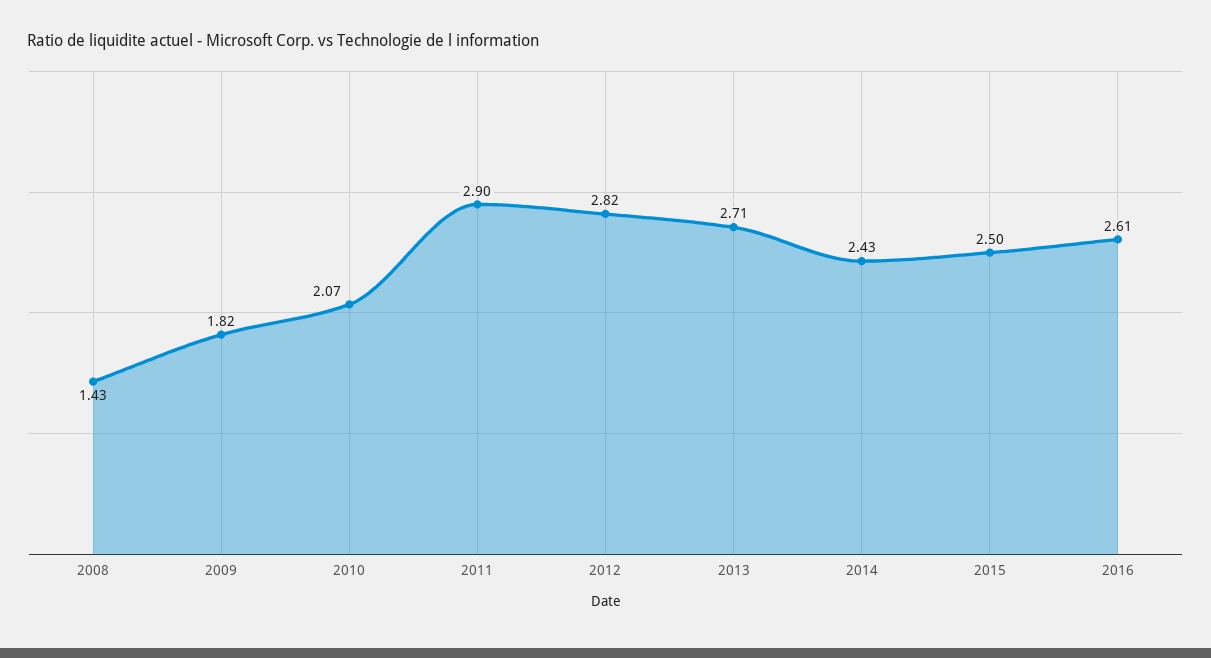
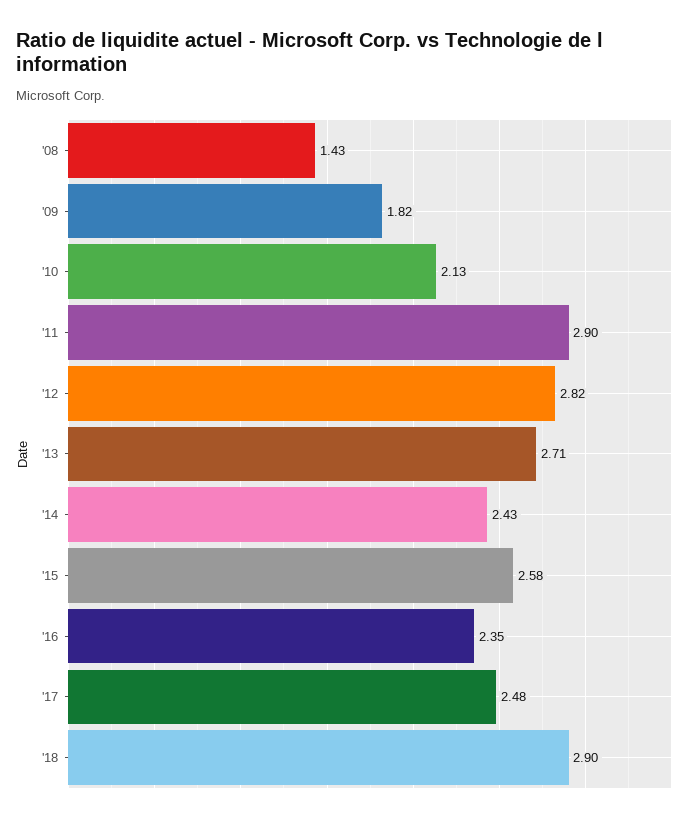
2010: 2.07 -> 2.13
2015: 2.5 -> 2.58
2016: 2.61 -> 2.35
'17: none -> 2.48
'18: none -> 2.9

